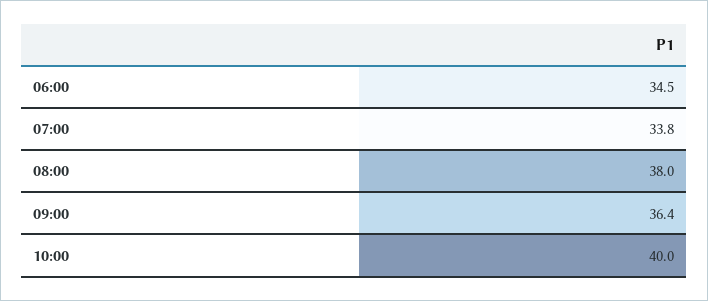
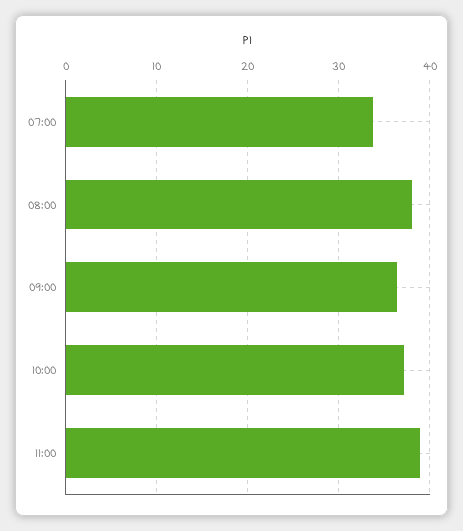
06:00: 34.5 -> none
10:00: 40 -> 37
11:00: none -> 39

